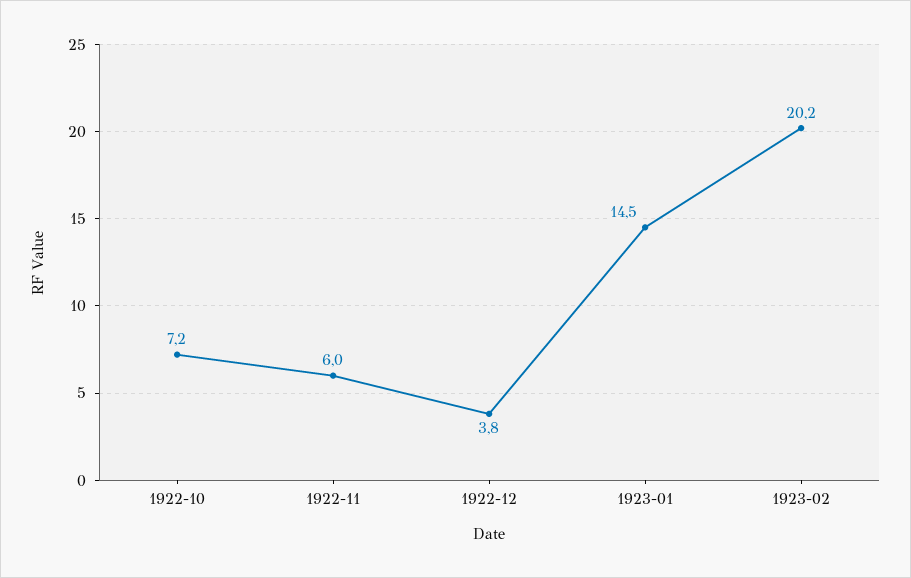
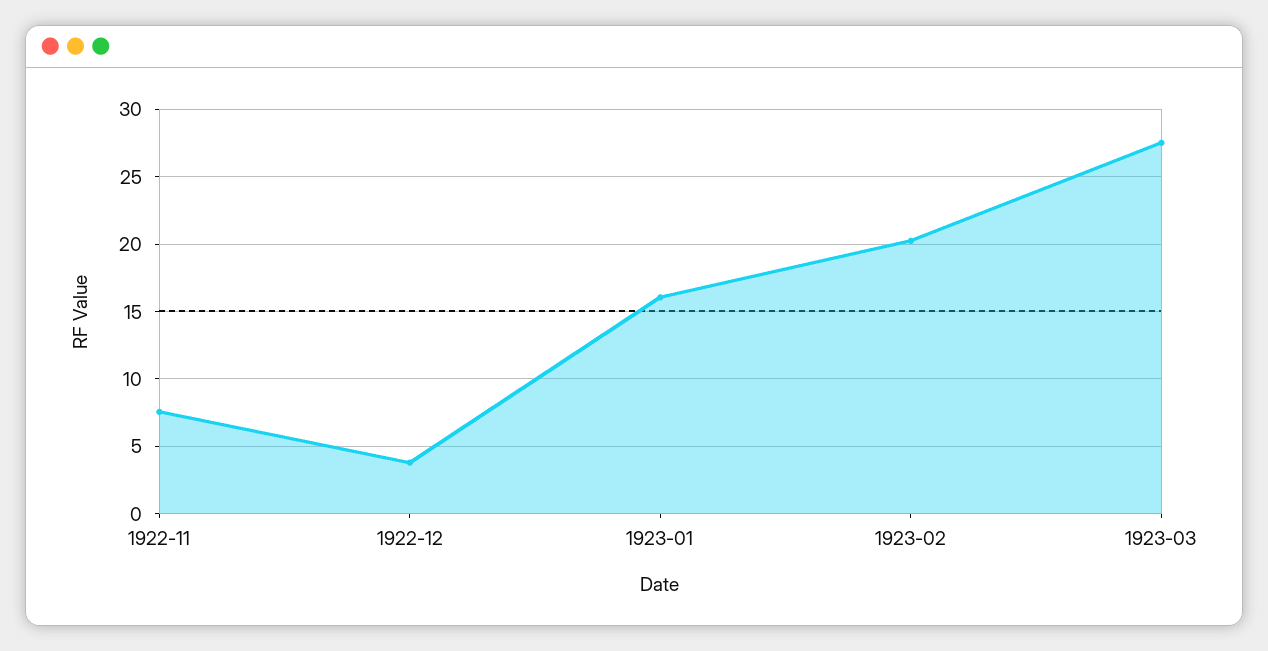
1922-10: 7.2 -> none
1922-11: 6 -> 7.5
1923-01: 14.5 -> 16
1923-03: none -> 27.5

